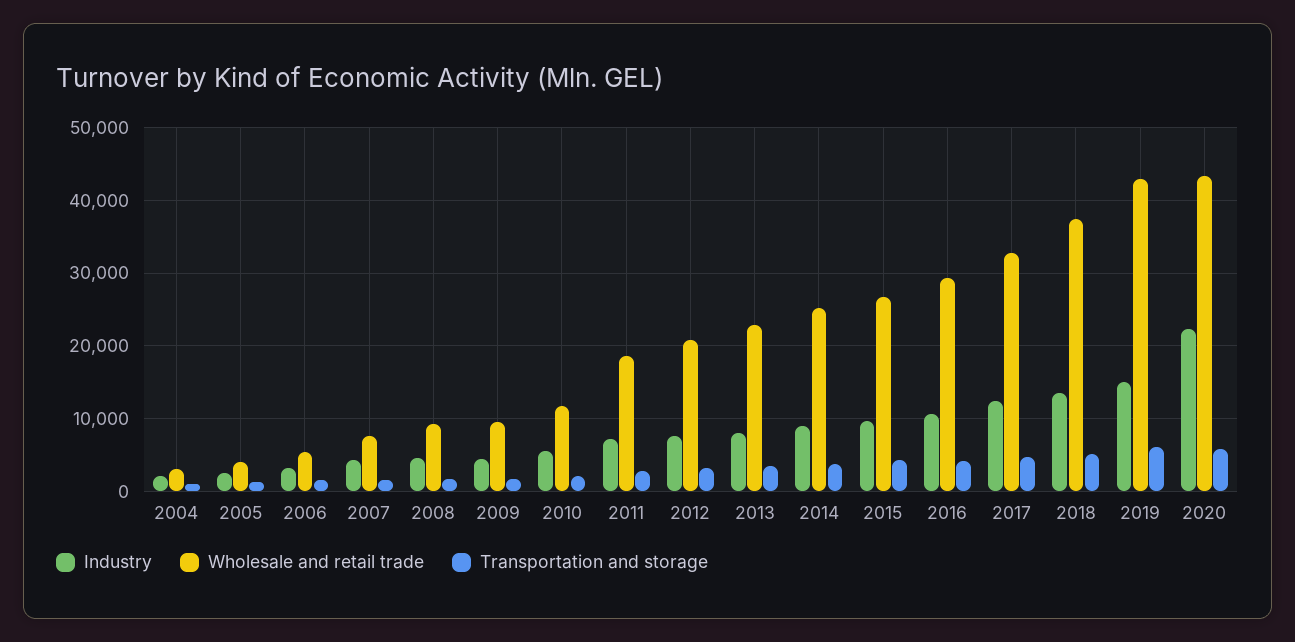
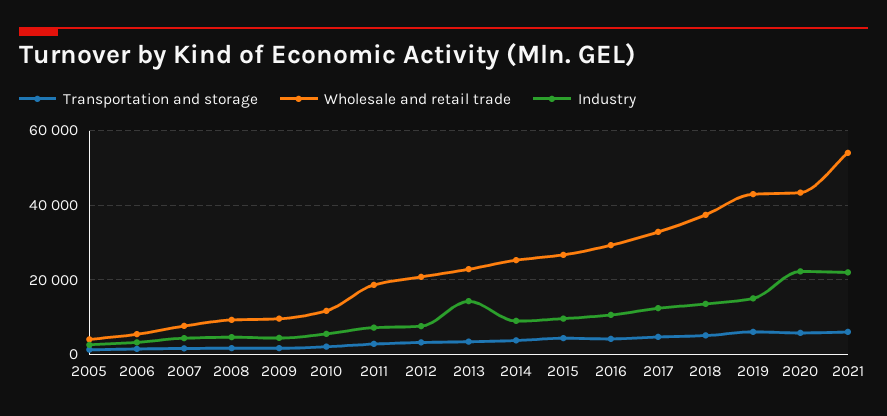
Industry, 2004: 2000 -> none
Wholesale and retail trade, 2004: 3000 -> none
Transportation and storage, 2004: 1000 -> none
Industry, 2013: 8000 -> 14000
Transportation and storage, 2021: none -> 6000
Wholesale and retail trade, 2021: none -> 54000
Industry, 2021: none -> 22000

